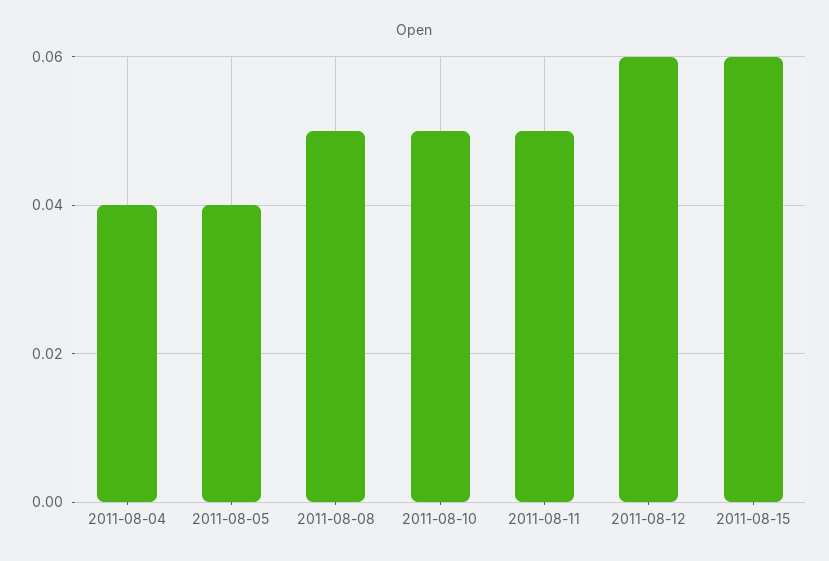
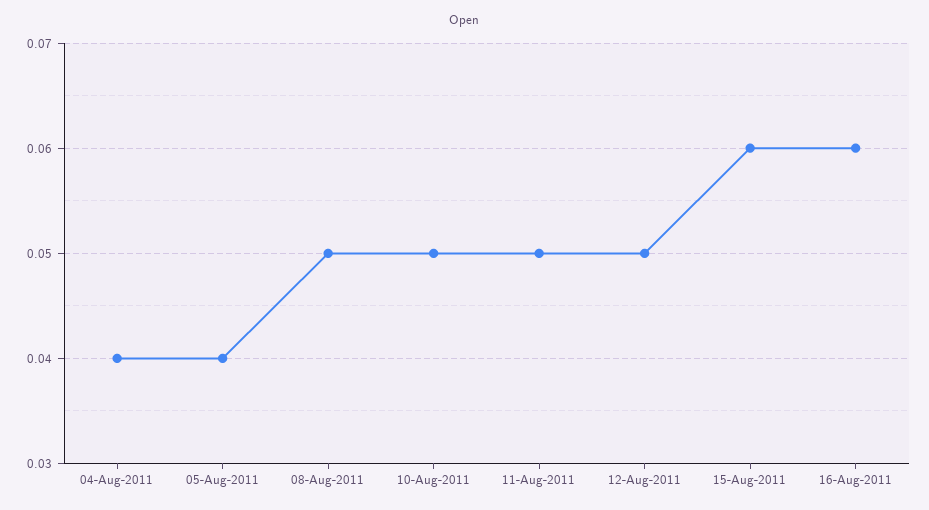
2011-08-12: 0.06 -> 0.05
16-Aug-2011: none -> 0.06

